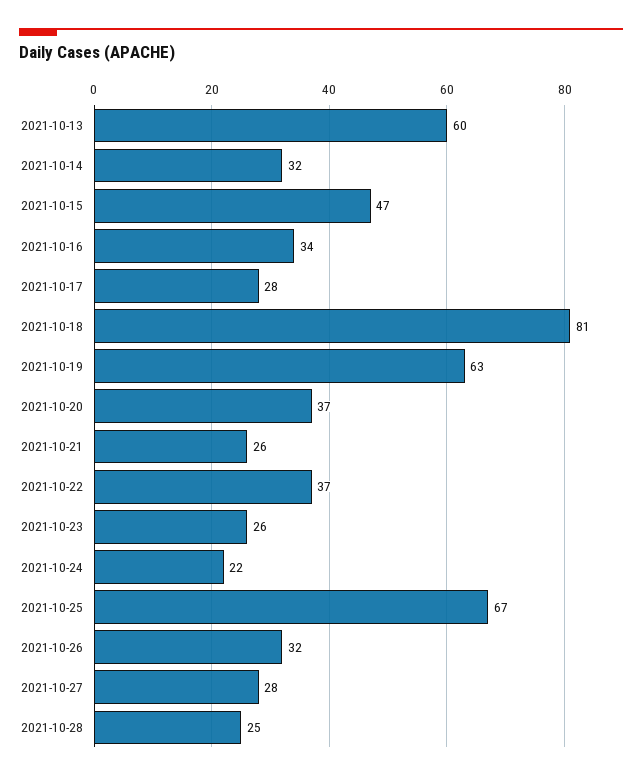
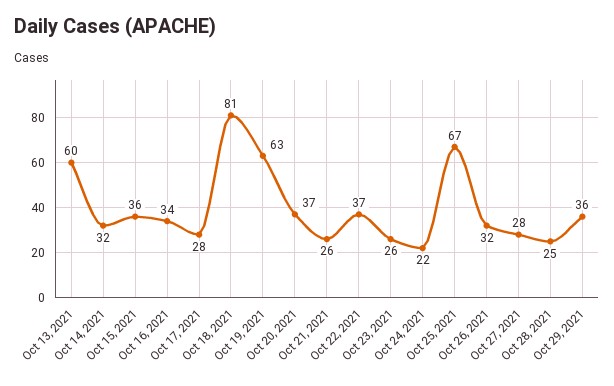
2021-10-15: 47 -> 36
Oct 29, 2021: none -> 36

